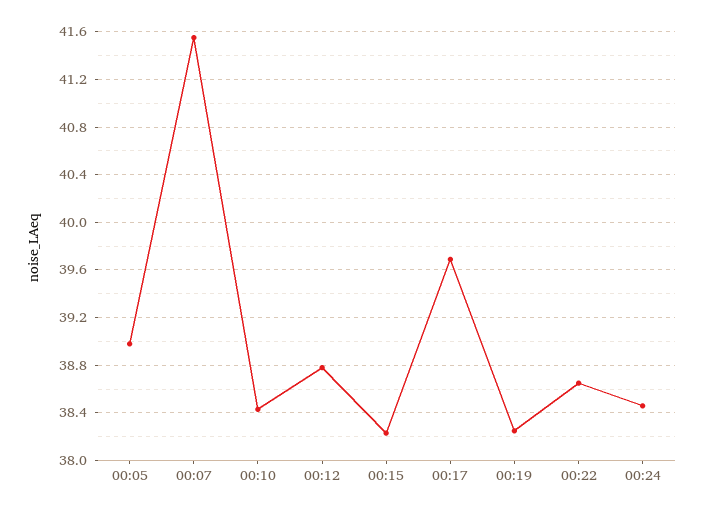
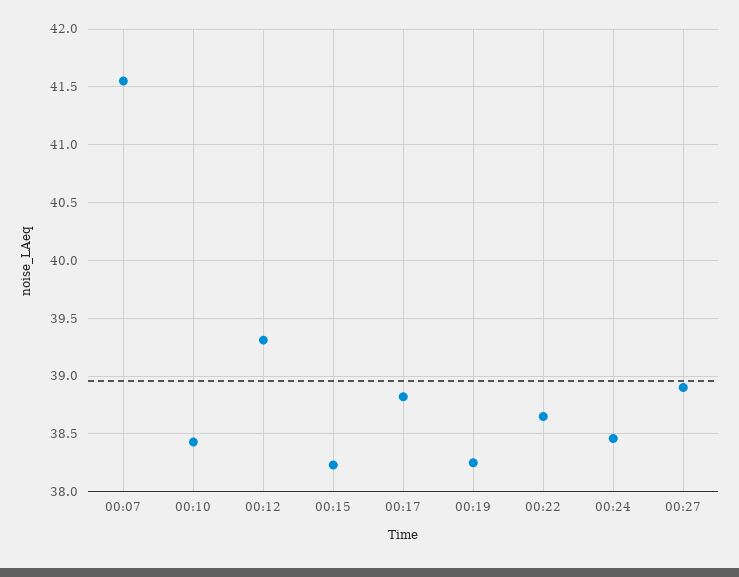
00:05: 39 -> none
00:12: 38.8 -> 39.3
00:17: 39.7 -> 38.8
00:27: none -> 38.9

